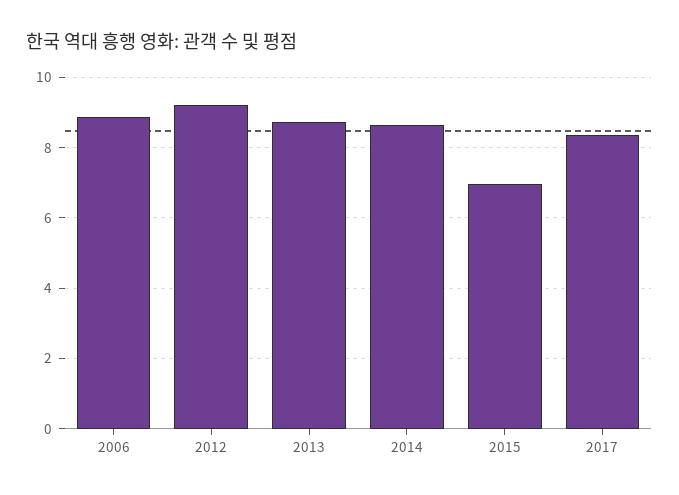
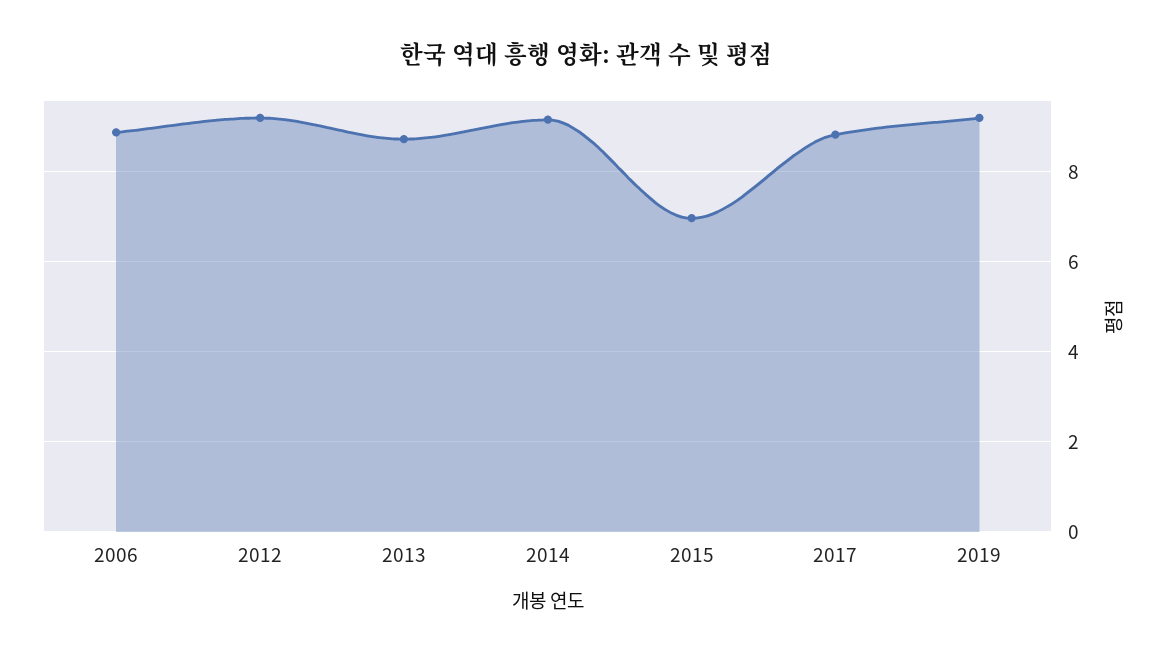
2014: 8.6 -> 9.2
2017: 8.4 -> 8.8
2019: none -> 9.2

